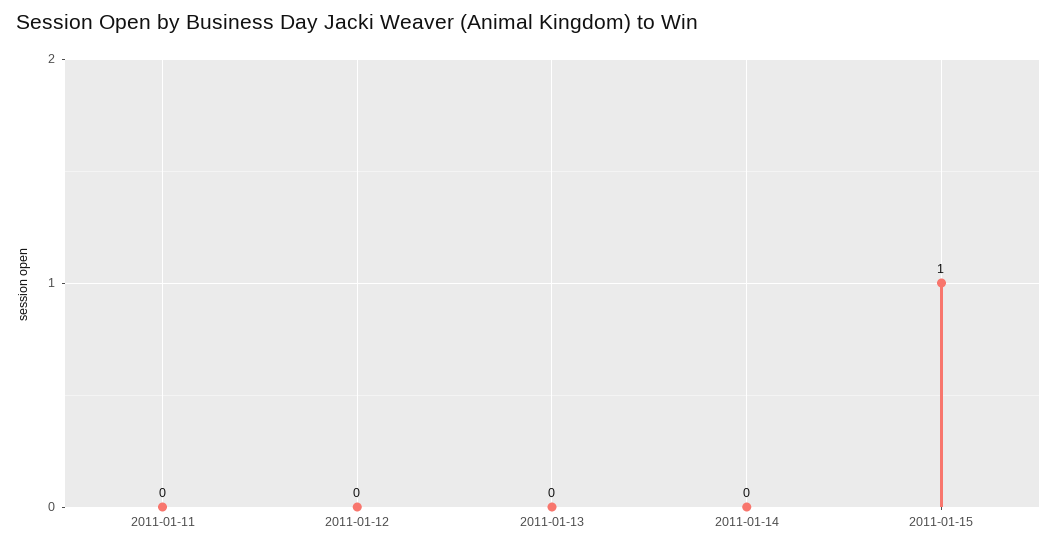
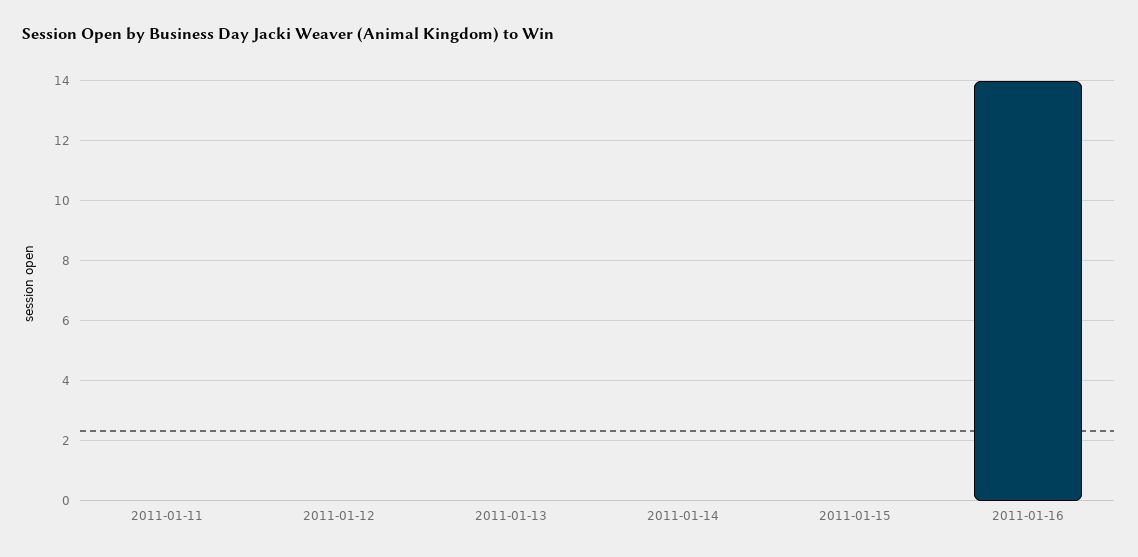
2011-01-15: 1 -> 0
2011-01-16: none -> 14

